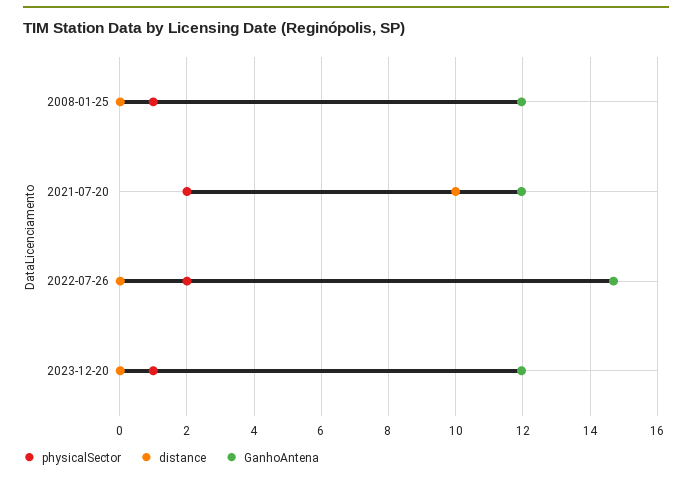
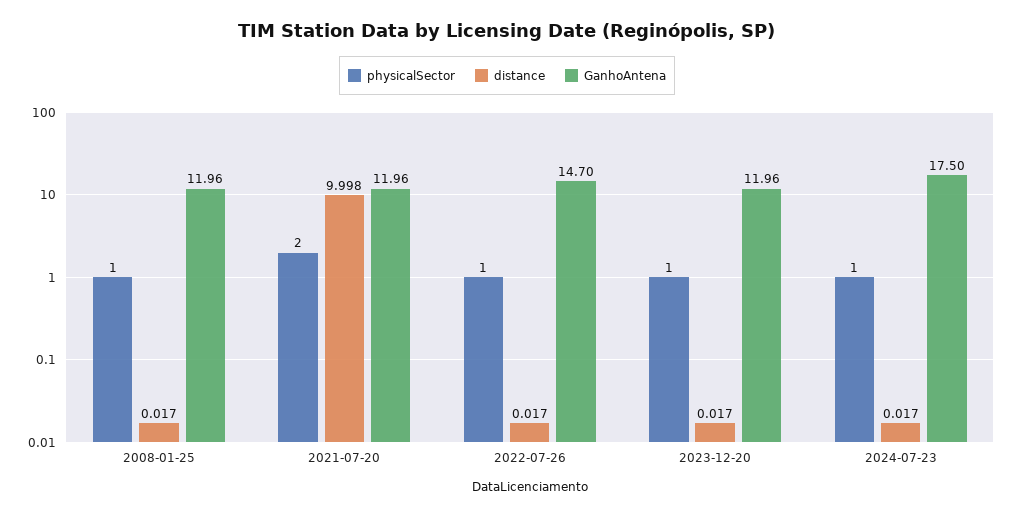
physicalSector, 2022-07-26: 2 -> 1
physicalSector, 2024-07-23: none -> 1
distance, 2024-07-23: none -> 0.017
GanhoAntena, 2024-07-23: none -> 17.5

